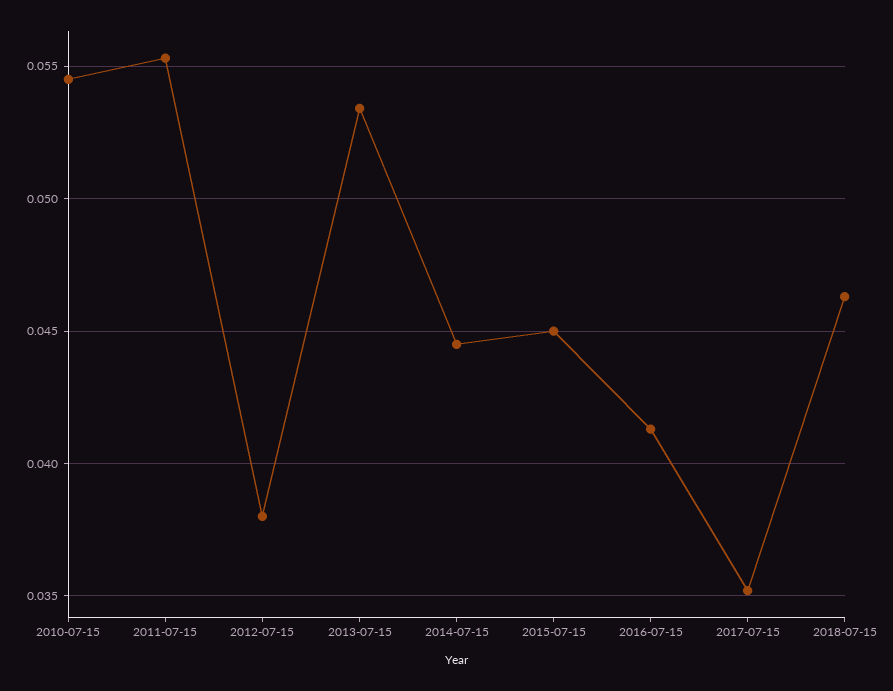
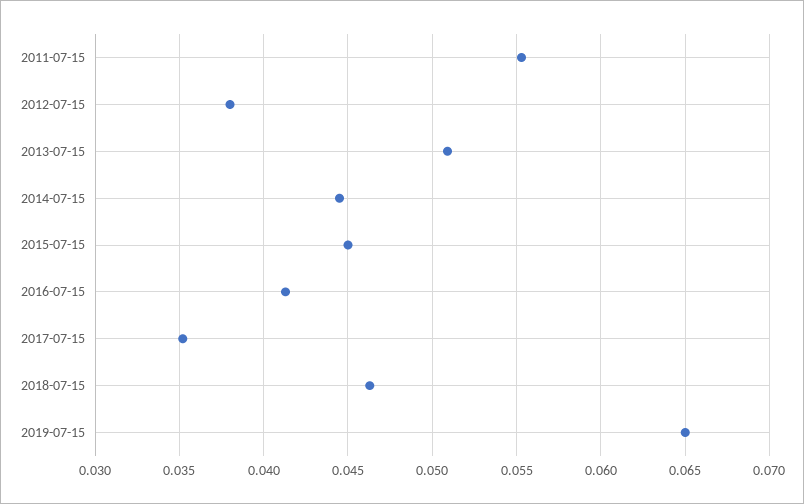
2010-07-15: 0.0545 -> none
2013-07-15: 0.0535 -> 0.051
2019-07-15: none -> 0.065

